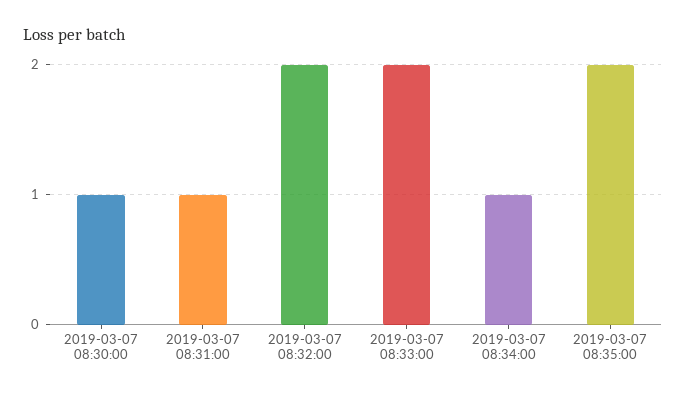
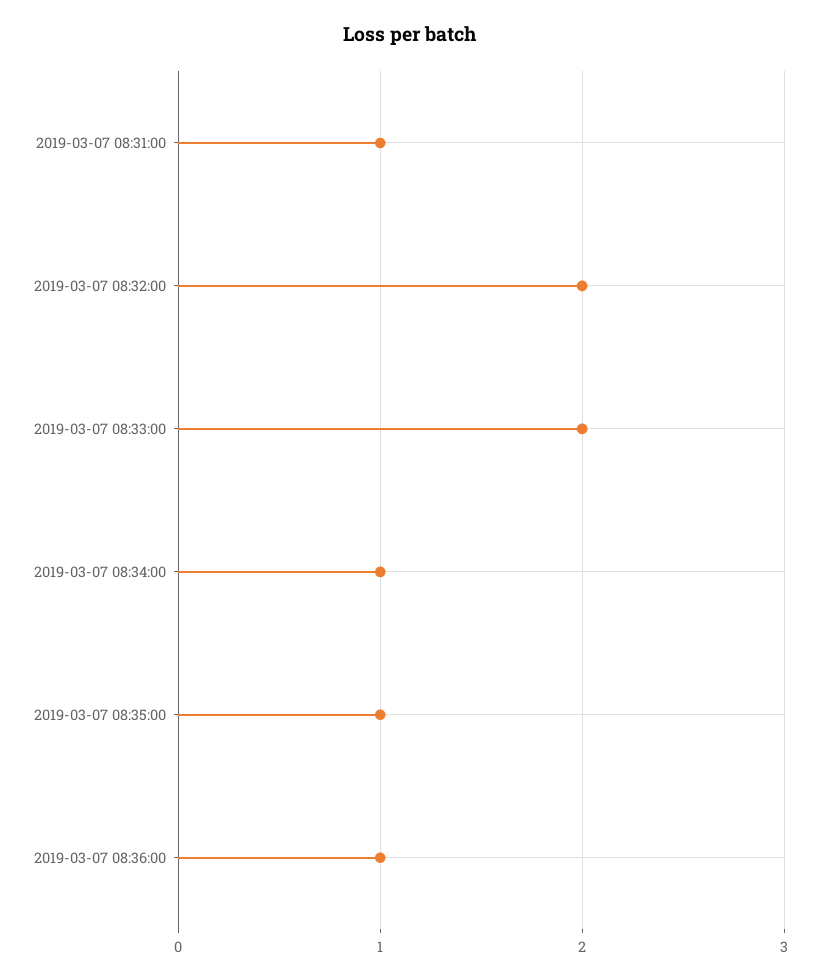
2019-03-07 08:30:00: 1 -> none
2019-03-07 08:35:00: 2 -> 1
2019-03-07 08:36:00: none -> 1

